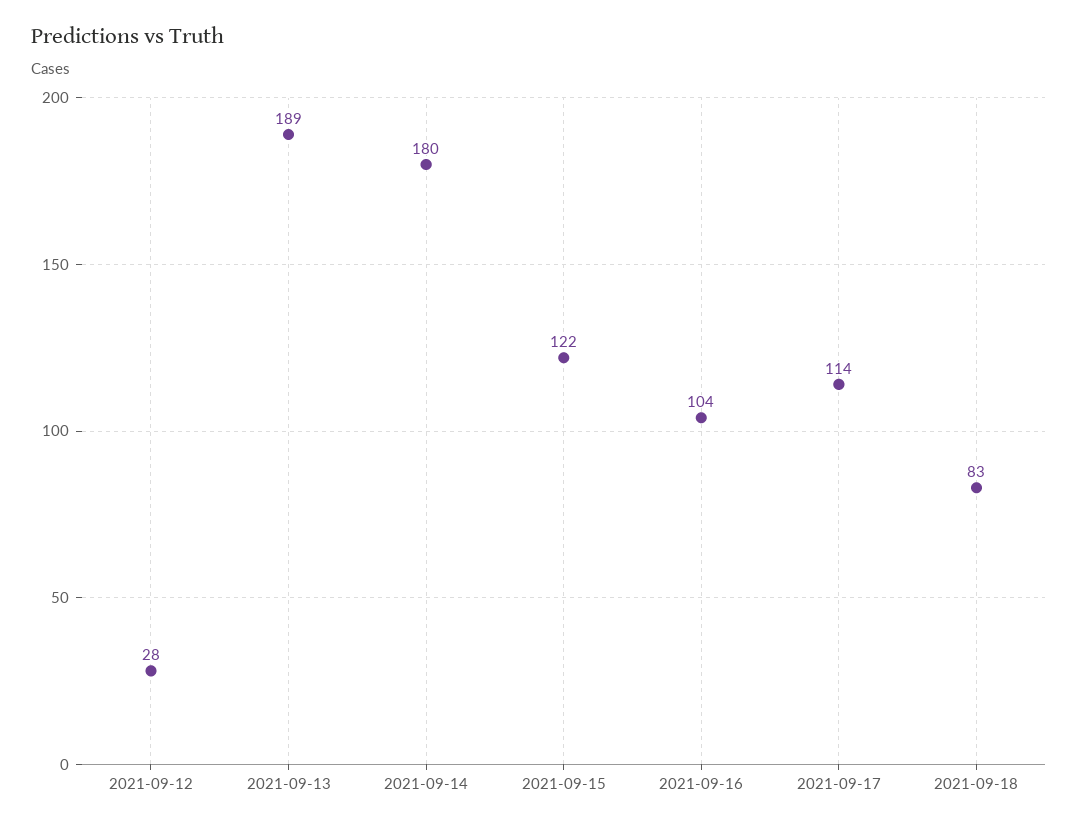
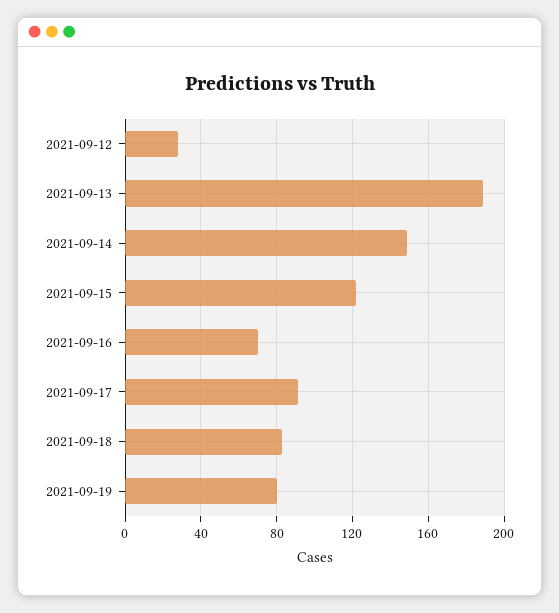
2021-09-14: 180 -> 150
2021-09-16: 104 -> 70
2021-09-17: 114 -> 90
2021-09-19: none -> 80

